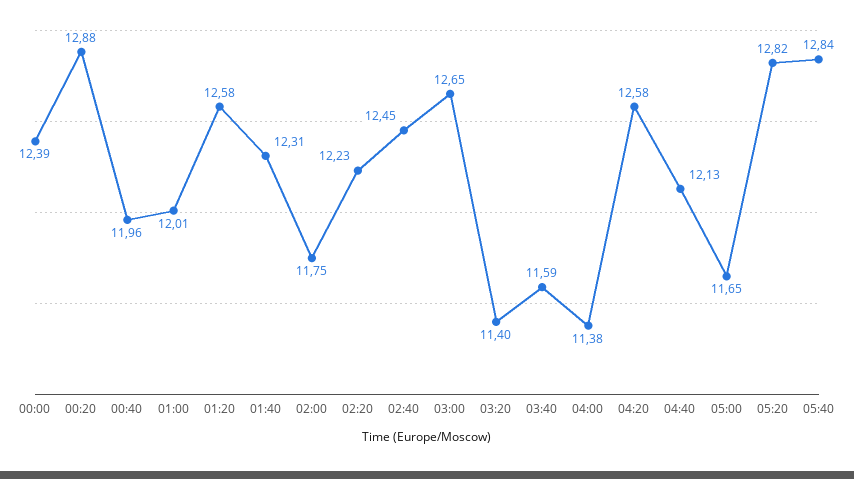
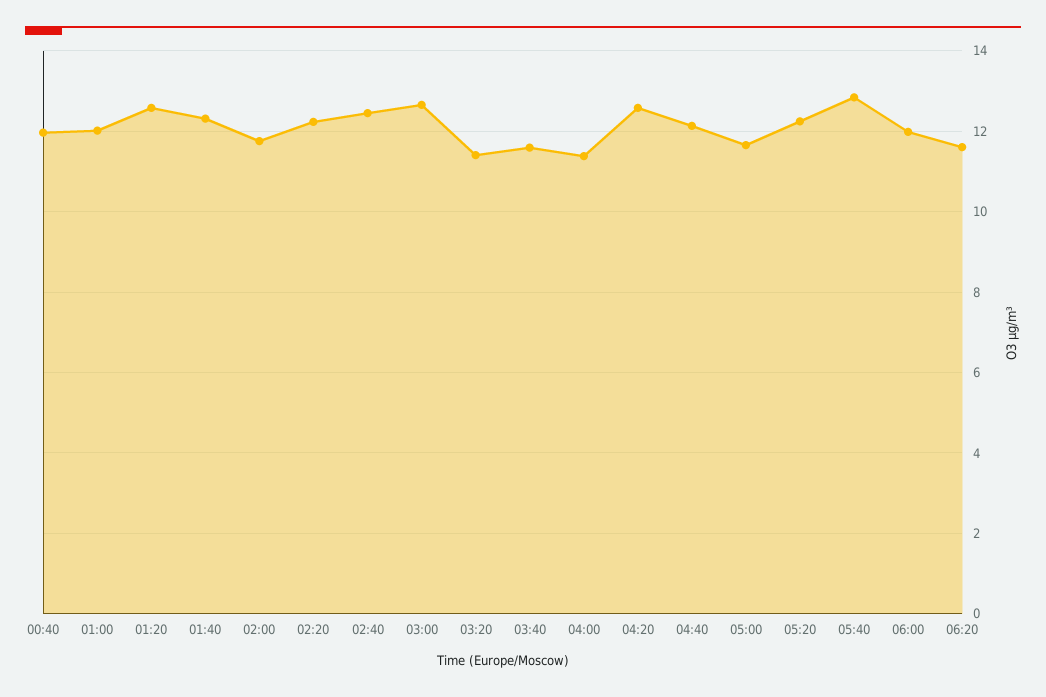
00:00: 12.39 -> none
00:20: 12.88 -> none
05:20: 12.82 -> 12.2
06:00: none -> 12
06:20: none -> 11.6

